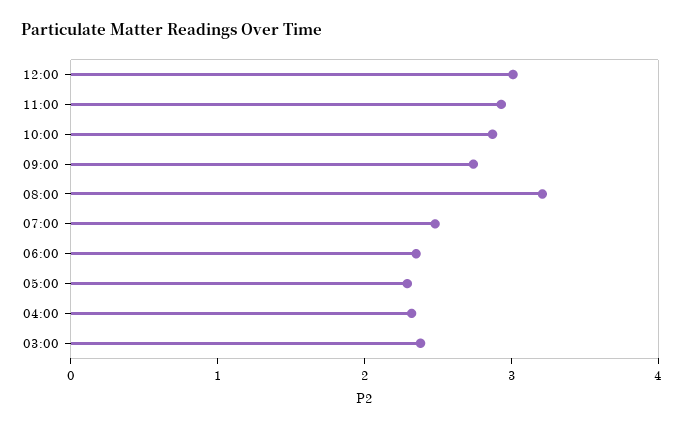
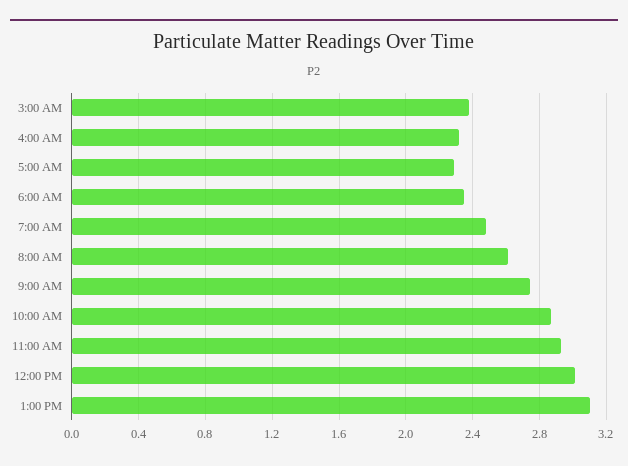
08:00: 3.2 -> 2.6
1:00 PM: none -> 3.1

